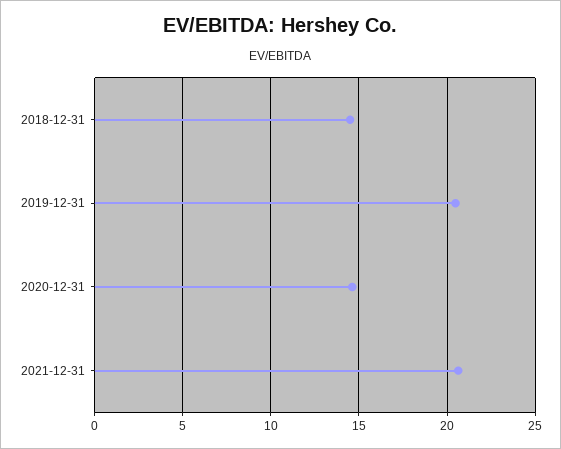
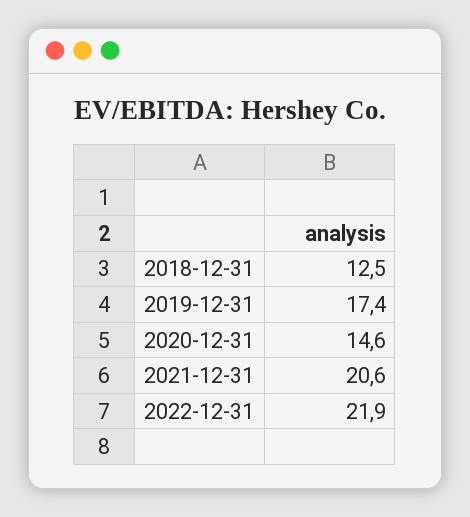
2018-12-31: 14.5 -> 12.5
2019-12-31: 20.5 -> 17.4
2022-12-31: none -> 21.9

